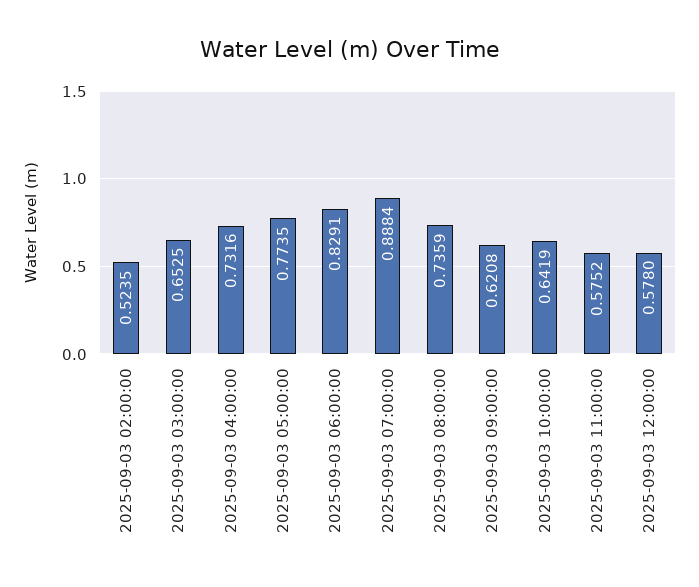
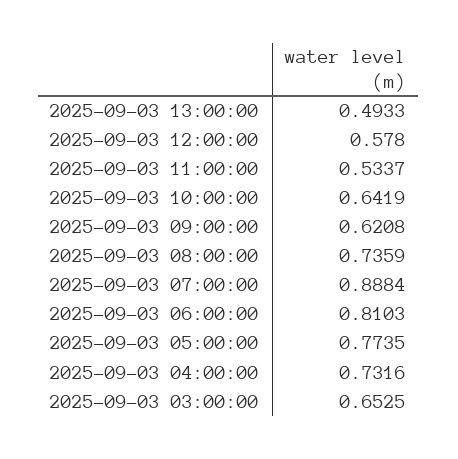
2025-09-03 02:00:00: 0.5235 -> none
2025-09-03 06:00:00: 0.8291 -> 0.8103
2025-09-03 11:00:00: 0.5752 -> 0.5337
2025-09-03 13:00:00: none -> 0.4933

